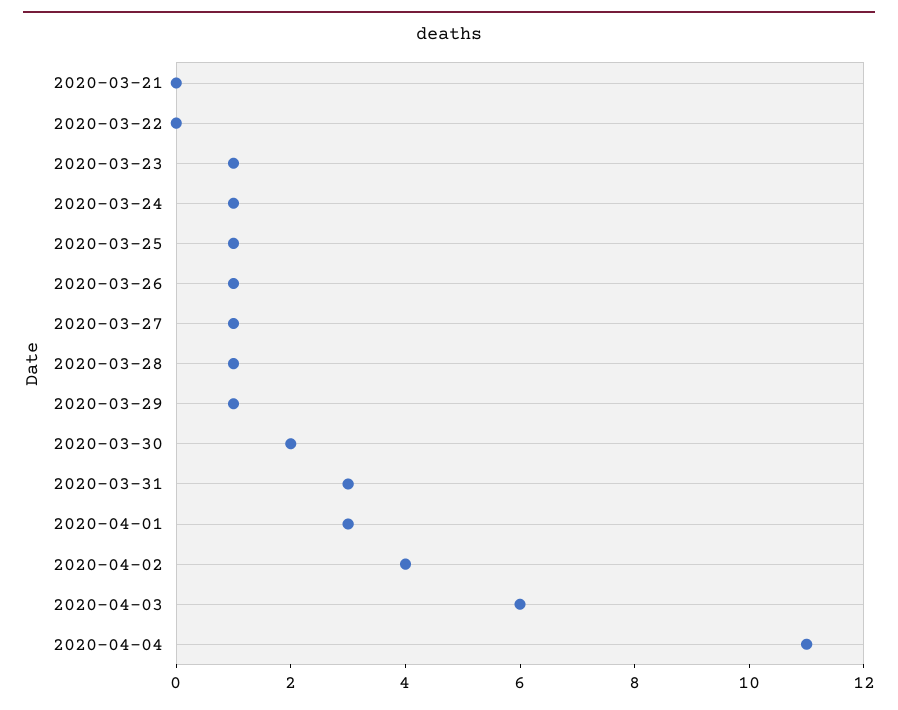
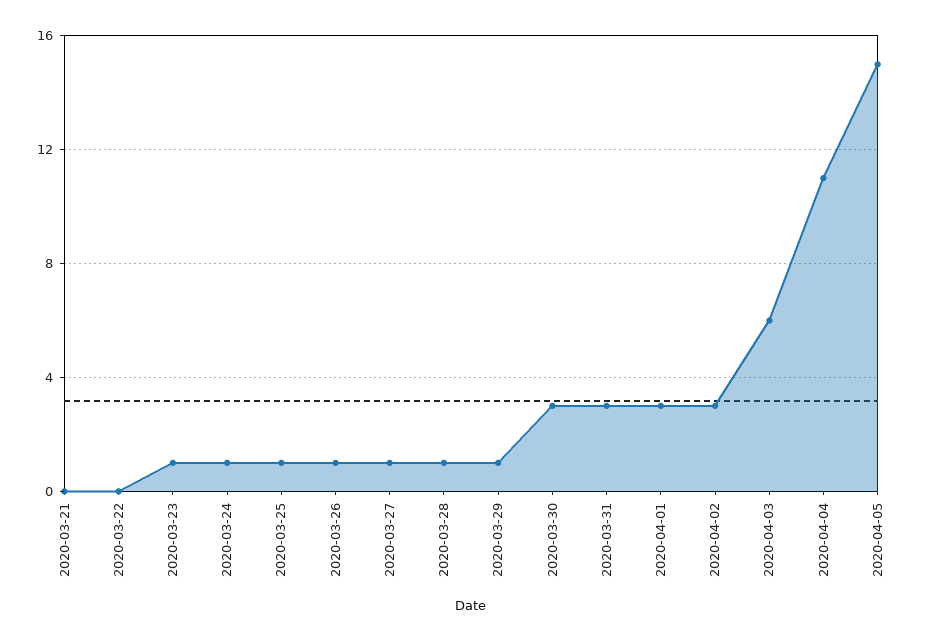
2020-03-30: 2 -> 3
2020-04-02: 4 -> 3
2020-04-05: none -> 15

